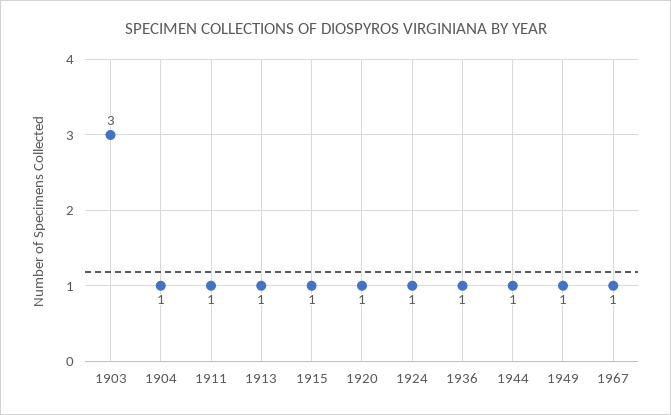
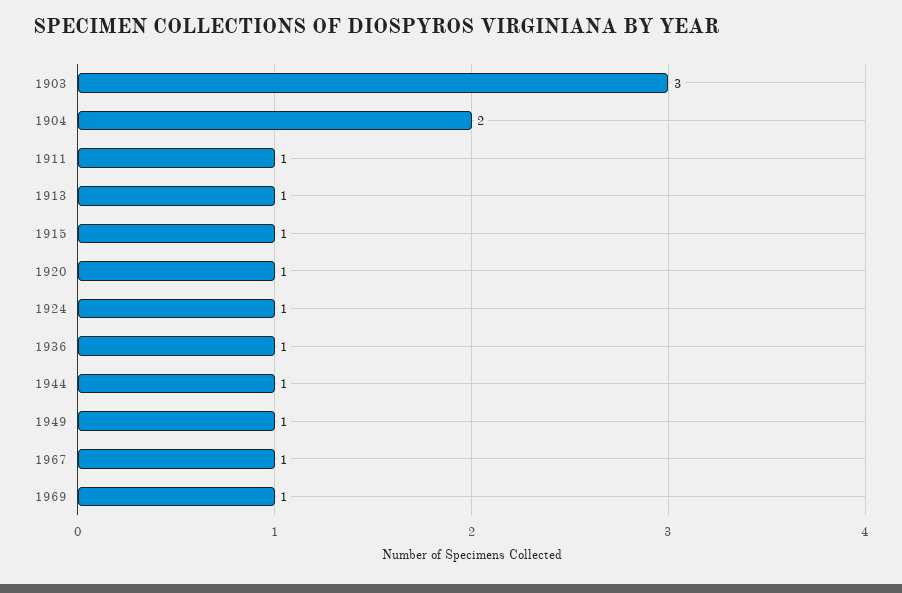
1904: 1 -> 2
1969: none -> 1

